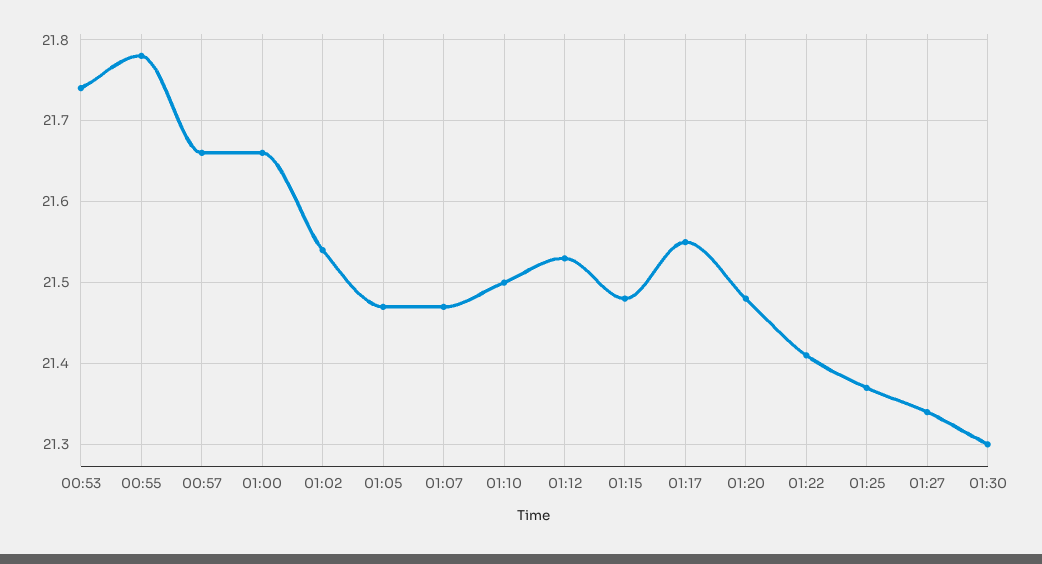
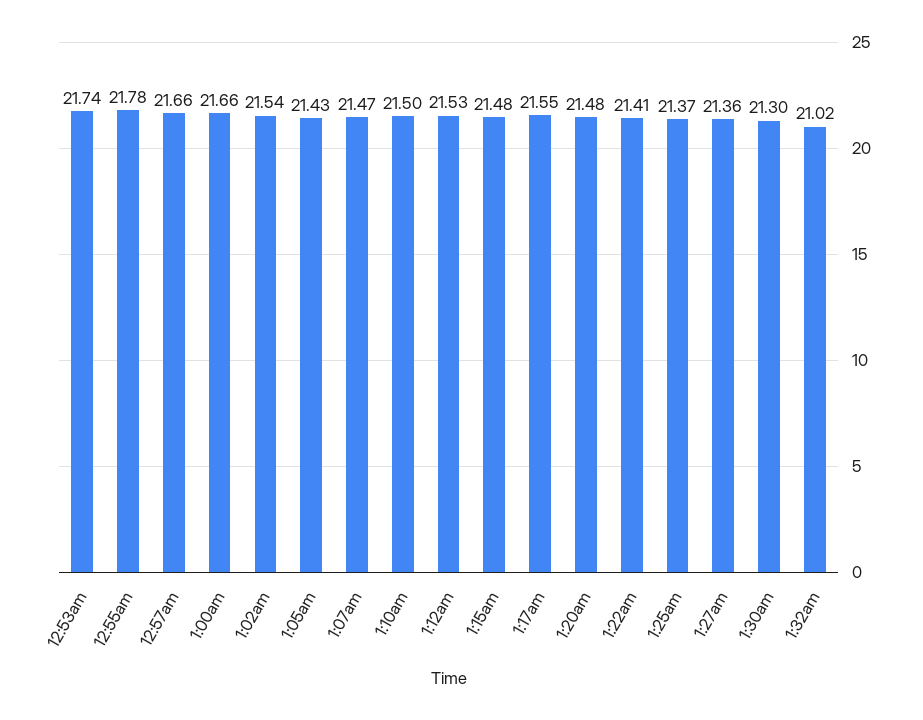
01:05: 21.47 -> 21.43
01:27: 21.34 -> 21.36
1:32am: none -> 21.02

